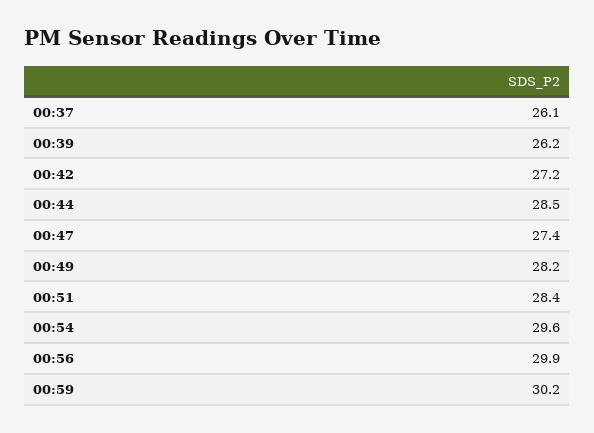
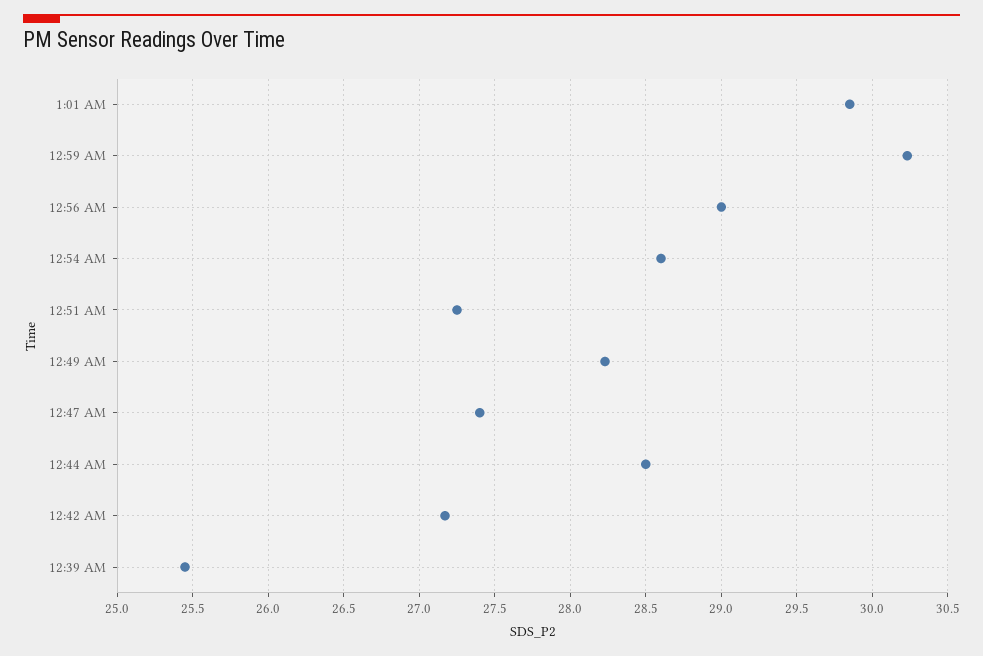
00:37: 26.1 -> none
00:39: 26.2 -> 25.45
00:51: 28.4 -> 27.25
00:54: 29.6 -> 28.6
00:56: 29.9 -> 29
1:01 AM: none -> 29.85

